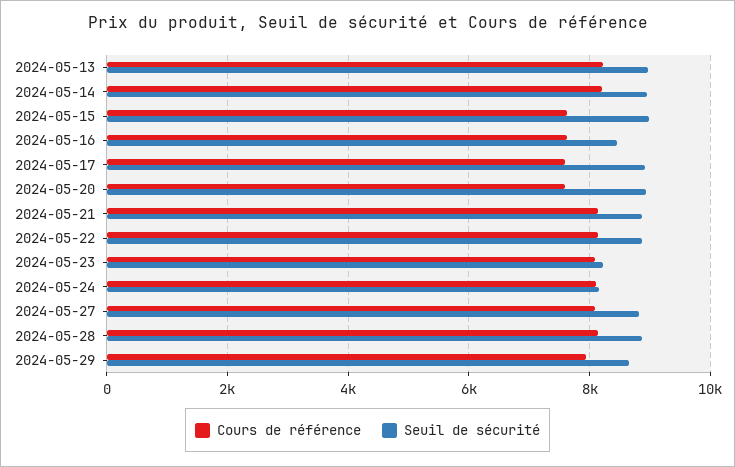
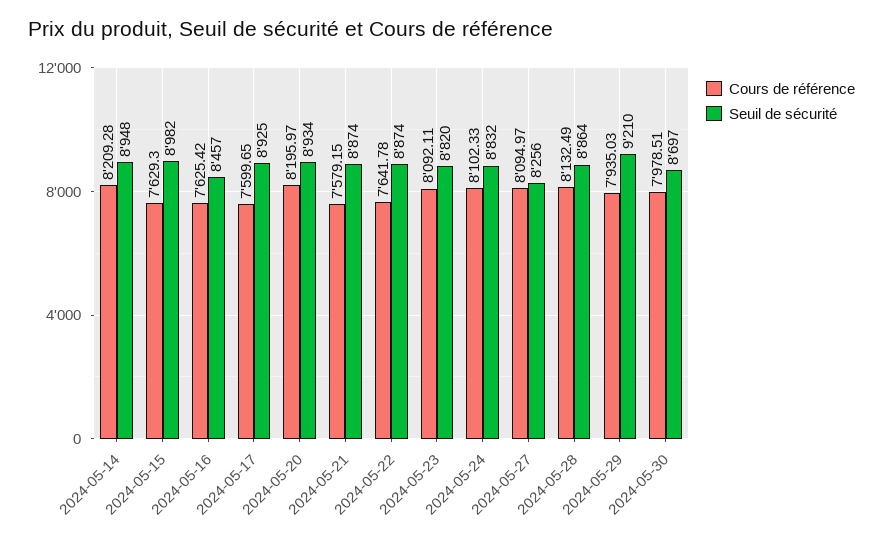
Cours de référence, 2024-05-13: 8200 -> none
Seuil de sécurité, 2024-05-13: 9000 -> none
Cours de référence, 2024-05-20: 7600 -> 8195.97
Cours de référence, 2024-05-21: 8200 -> 7579.15
Cours de référence, 2024-05-22: 8200 -> 7641.78
Seuil de sécurité, 2024-05-23: 8200 -> 8820
Seuil de sécurité, 2024-05-24: 8200 -> 8832
Seuil de sécurité, 2024-05-27: 8800 -> 8256
Seuil de sécurité, 2024-05-29: 8600 -> 9210
Cours de référence, 2024-05-30: none -> 7978.51
Seuil de sécurité, 2024-05-30: none -> 8697

